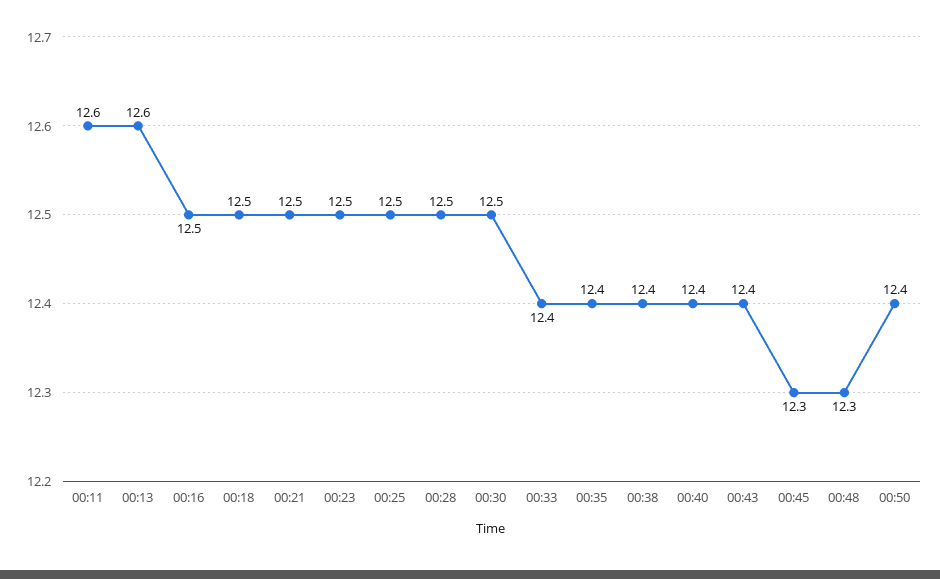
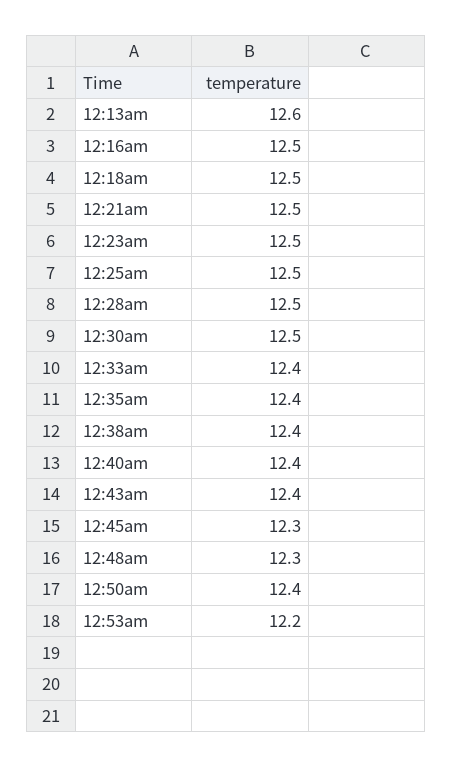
00:11: 12.6 -> none
12:53am: none -> 12.2

